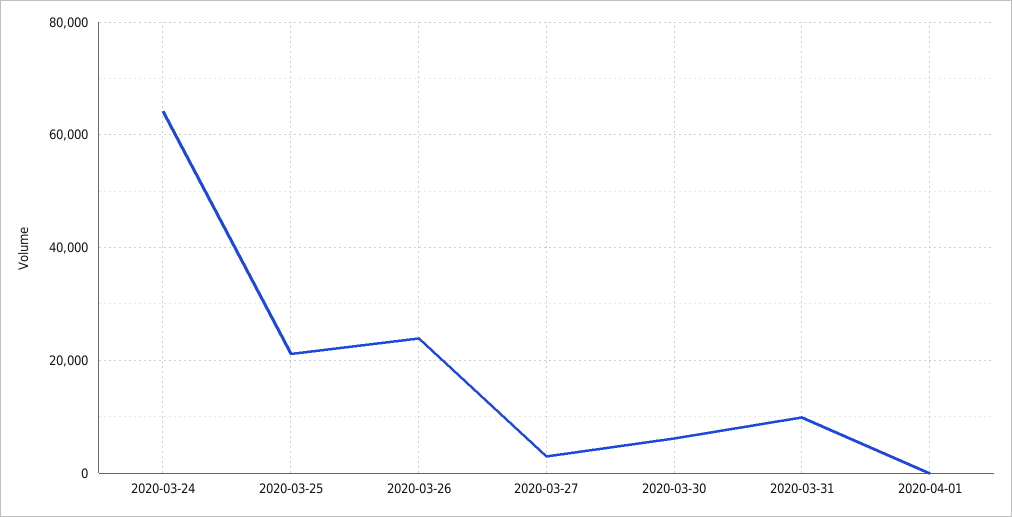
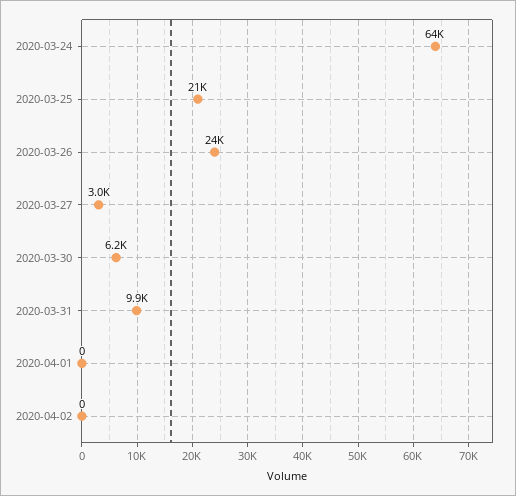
2020-04-02: none -> 0

